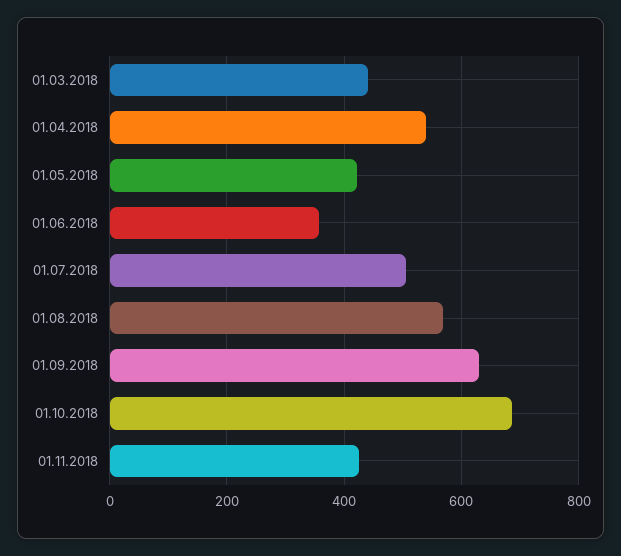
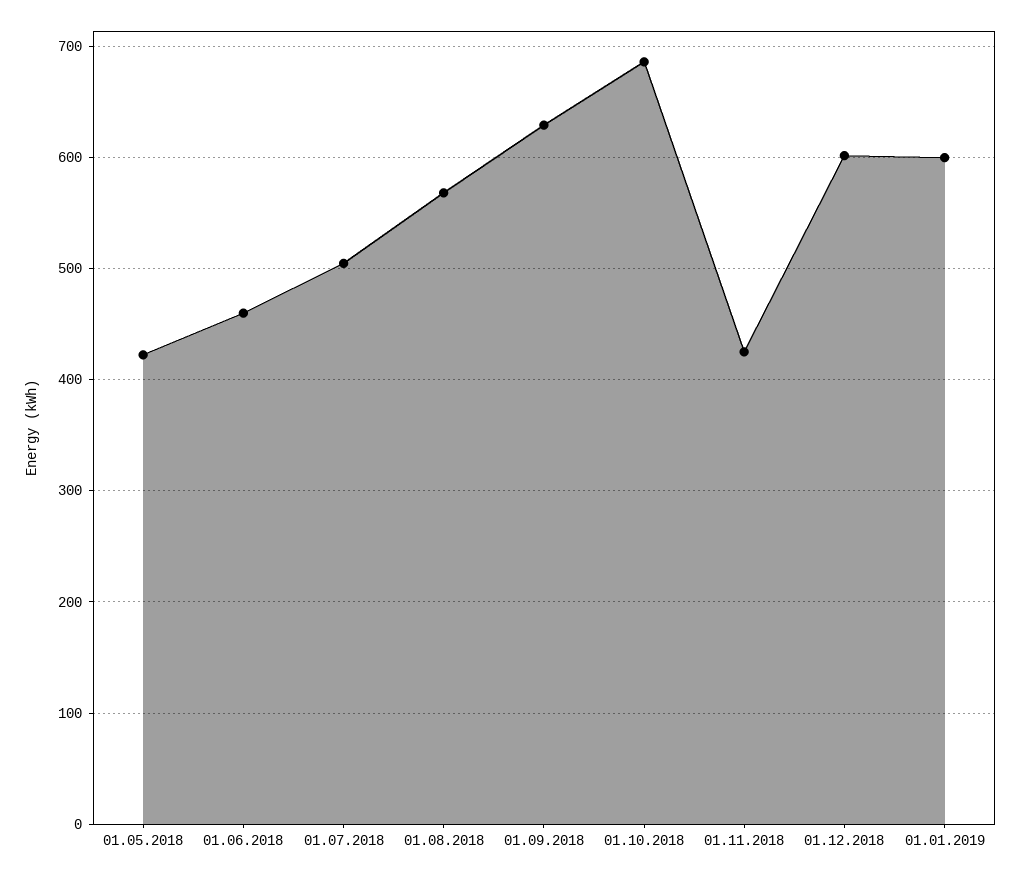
01.03.2018: 440 -> none
01.04.2018: 540 -> none
01.06.2018: 360 -> 460
01.12.2018: none -> 600
01.01.2019: none -> 600

